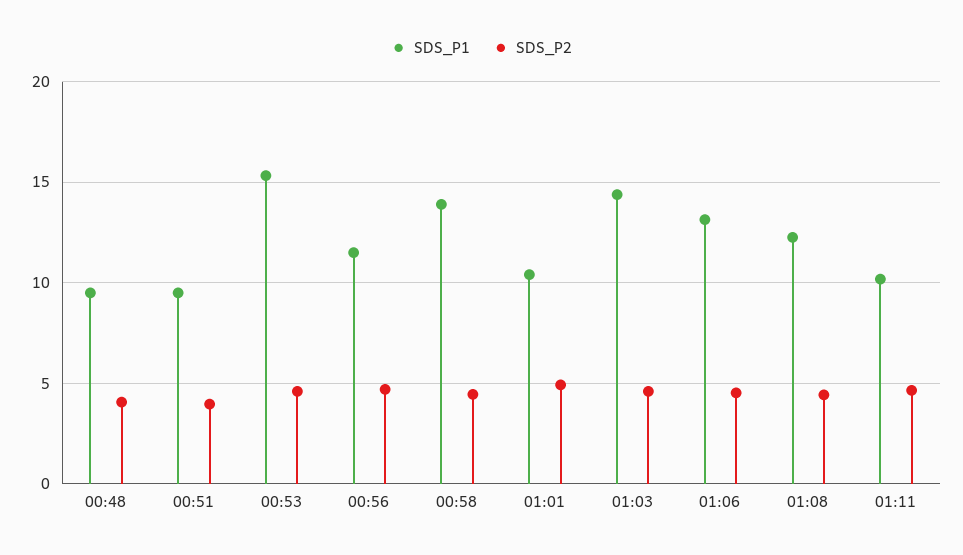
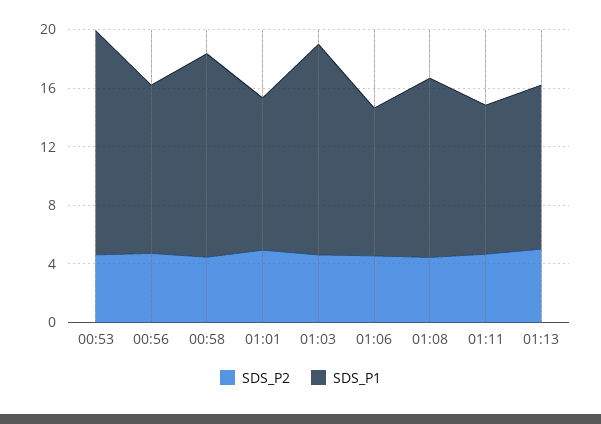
SDS_P1, 00:48: 9.5 -> none
SDS_P2, 00:48: 4 -> none
SDS_P1, 00:51: 9.5 -> none
SDS_P2, 00:51: 4 -> none
SDS_P1, 01:06: 13 -> 10
SDS_P2, 01:13: none -> 5
SDS_P1, 01:13: none -> 11

